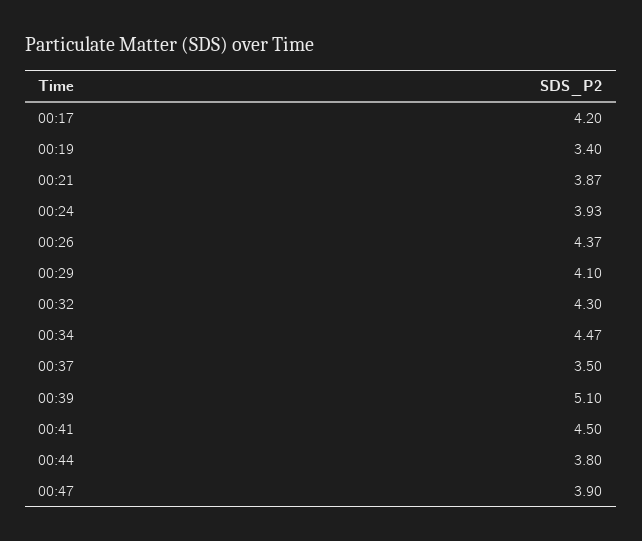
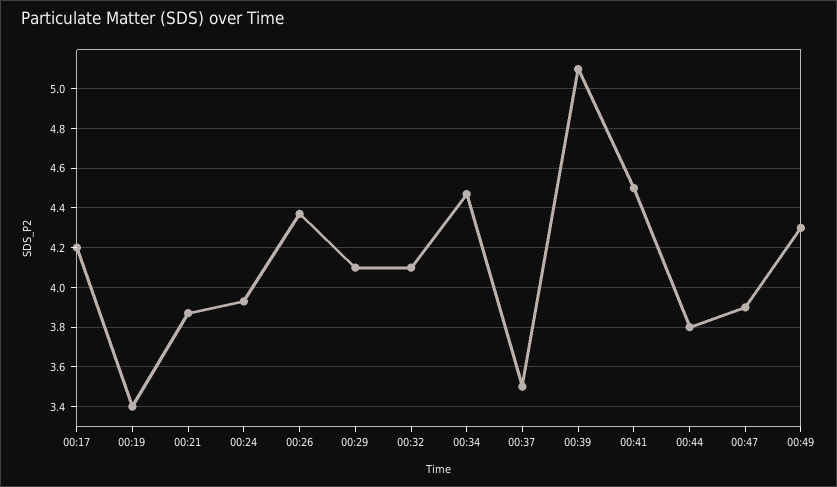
00:32: 4.3 -> 4.1
00:49: none -> 4.3

